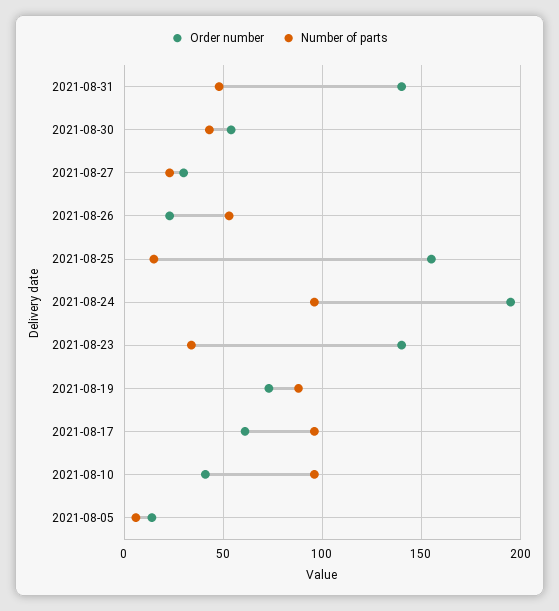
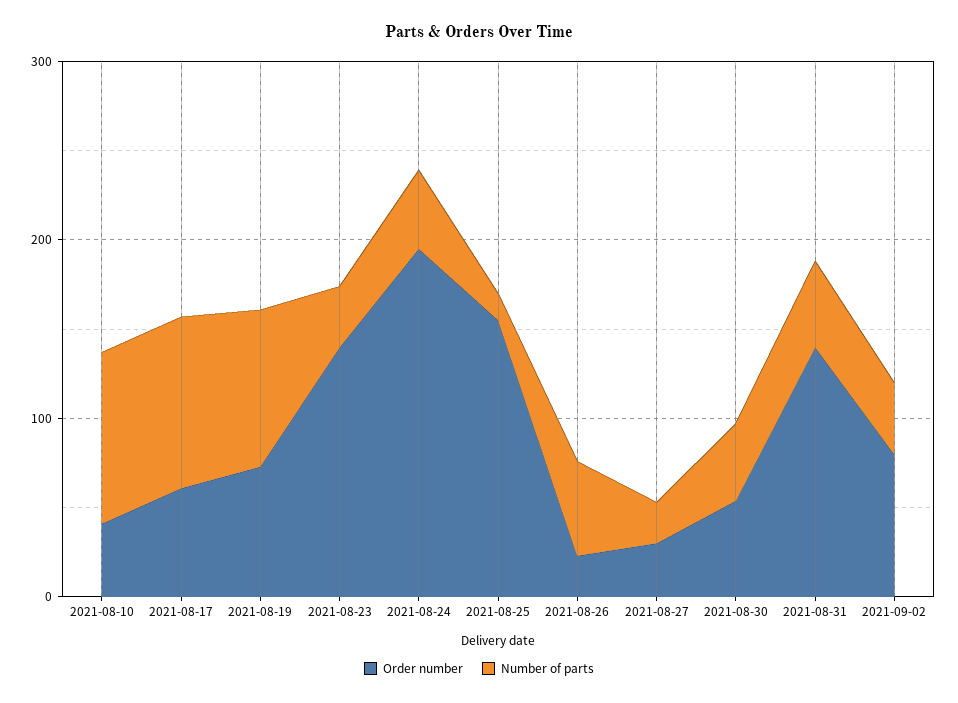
Number of parts, 2021-08-24: 95 -> 40
Order number, 2021-08-05: 15 -> none
Number of parts, 2021-08-05: 5 -> none
Order number, 2021-09-02: none -> 80
Number of parts, 2021-09-02: none -> 40

